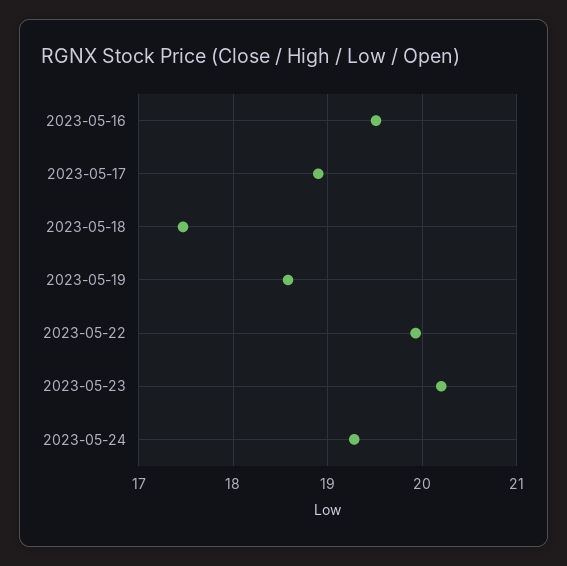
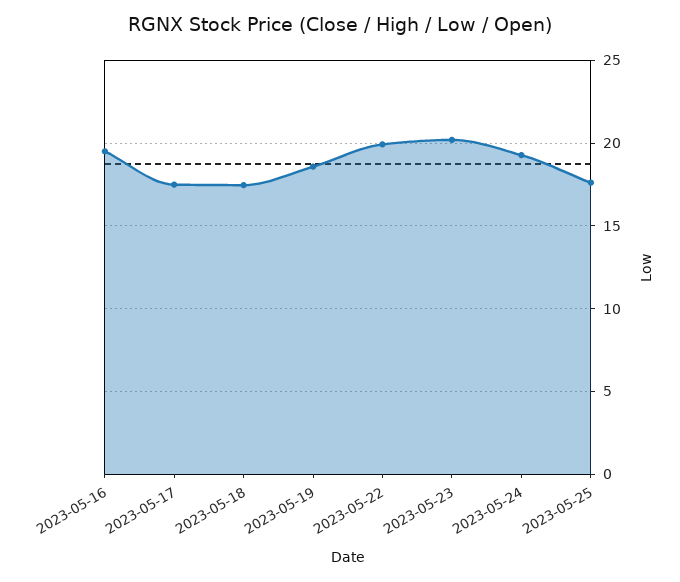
2023-05-17: 18.9 -> 17.5
2023-05-25: none -> 17.5

